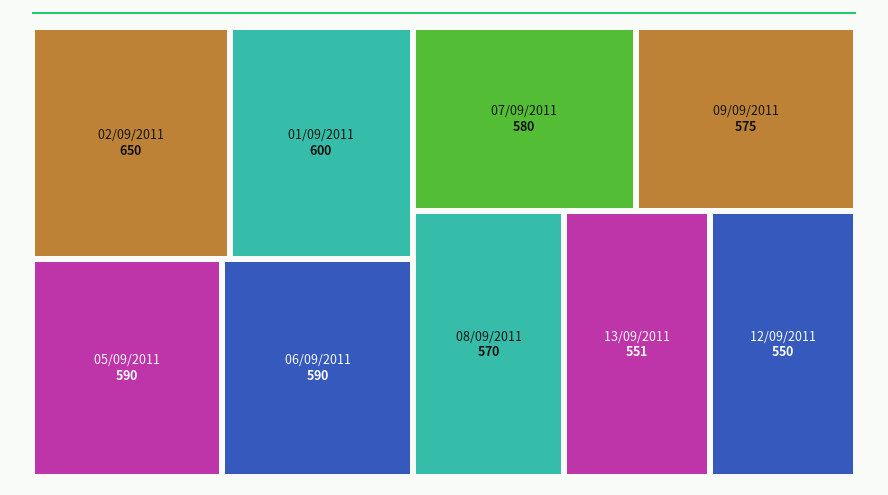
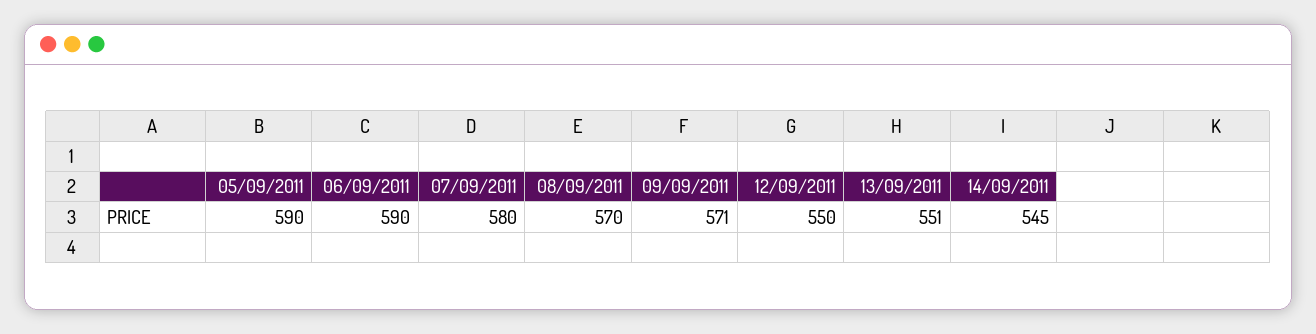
02/09/2011: 650 -> none
01/09/2011: 600 -> none
09/09/2011: 575 -> 571
14/09/2011: none -> 545

